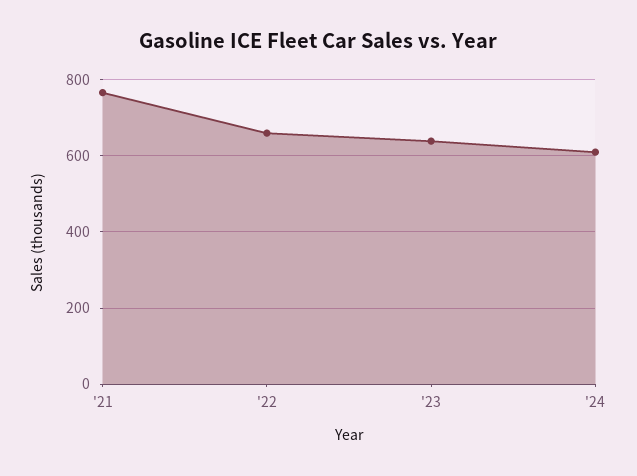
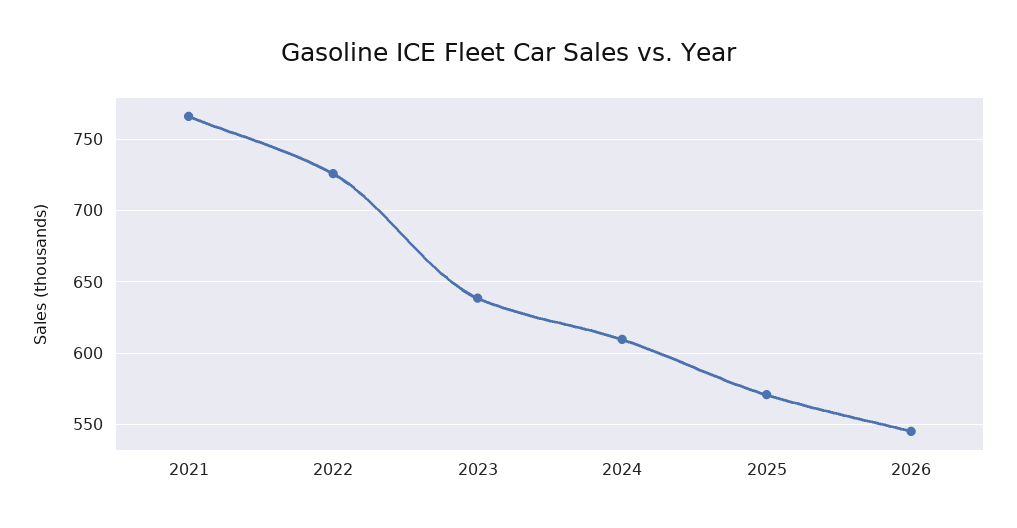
'22: 660 -> 725
2025: none -> 570
2026: none -> 545

